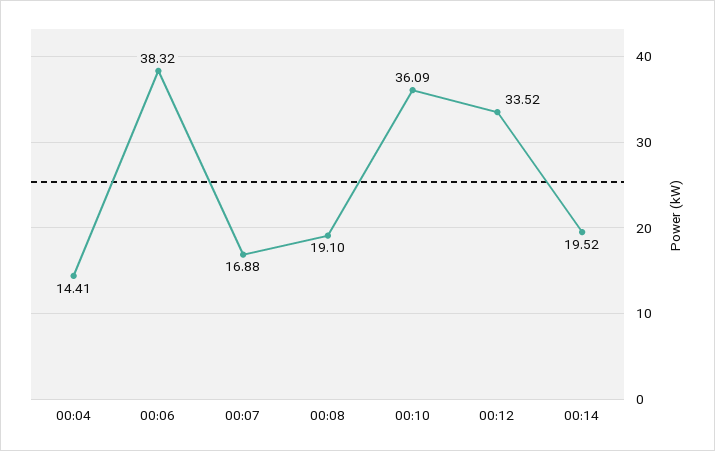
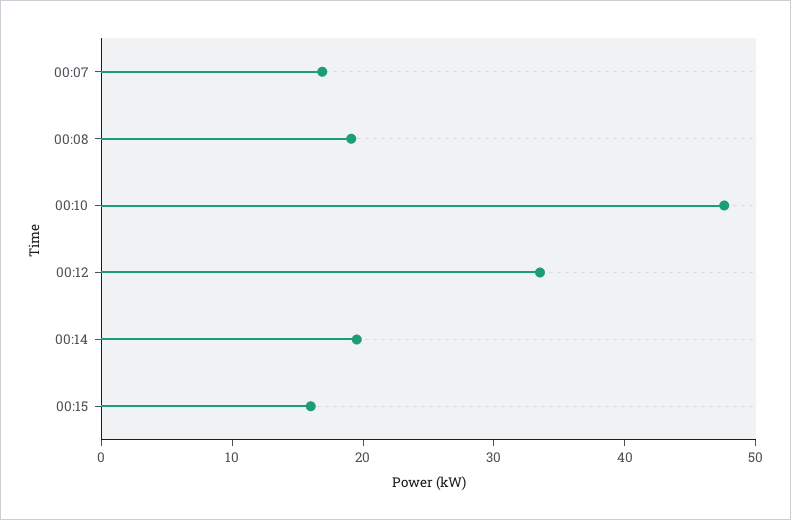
00:04: 14.41 -> none
00:06: 38.32 -> none
00:10: 36.09 -> 48
00:15: none -> 16

